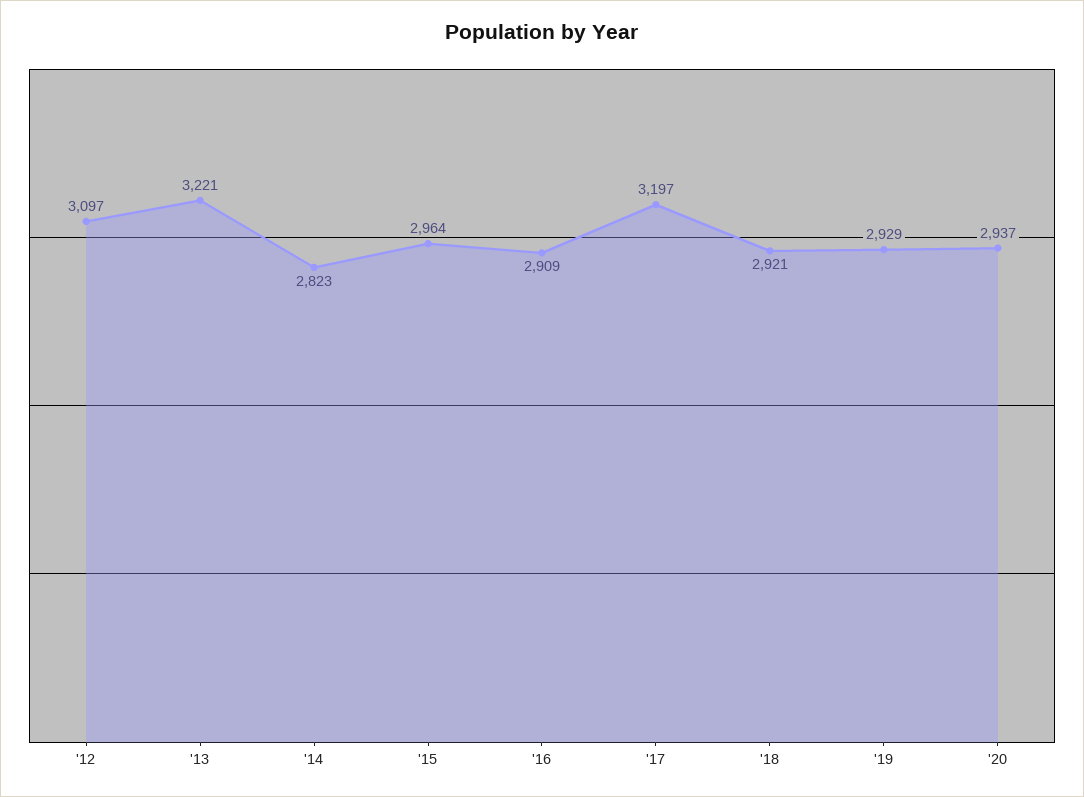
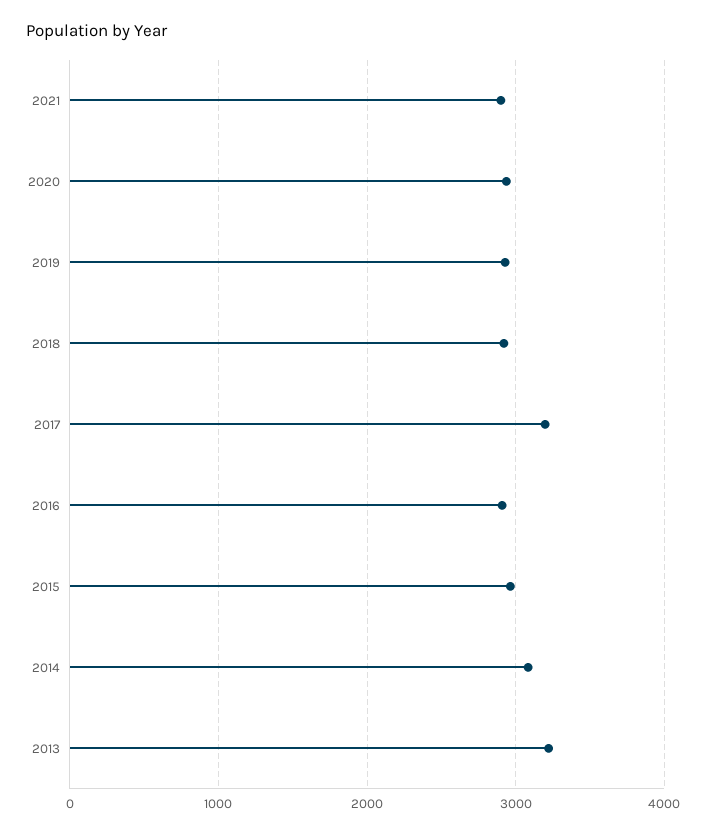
'12: 3097 -> none
'14: 2823 -> 3100
2021: none -> 2900

